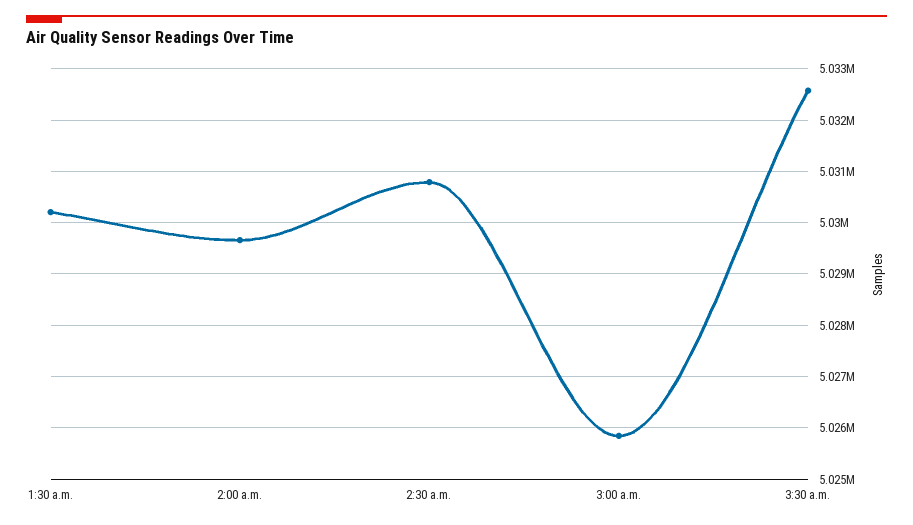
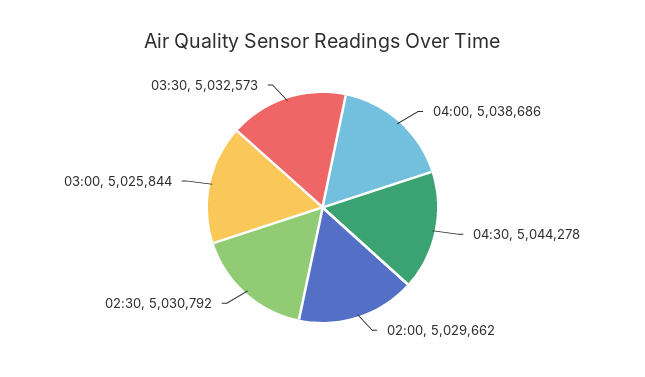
1:30 a.m.: 5030200 -> none
04:00: none -> 5038686
04:30: none -> 5044278

